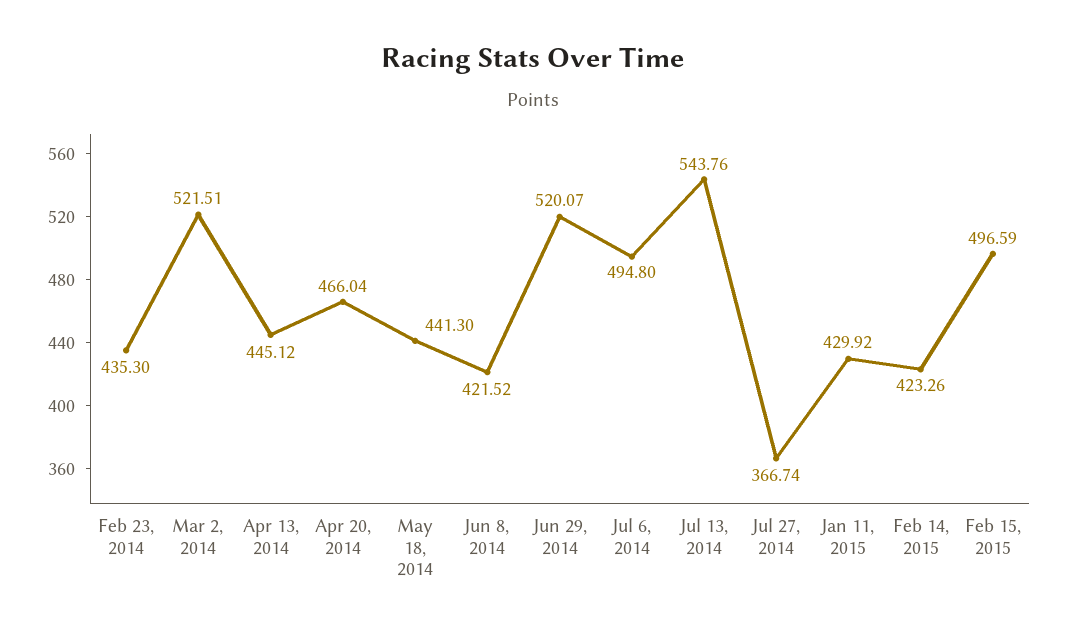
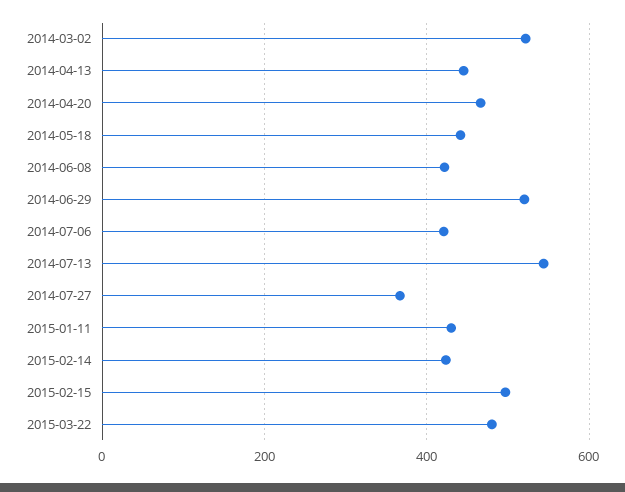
Feb 23, 2014: 435.3 -> none
Jul 6, 2014: 494.8 -> 420
2015-03-22: none -> 480

